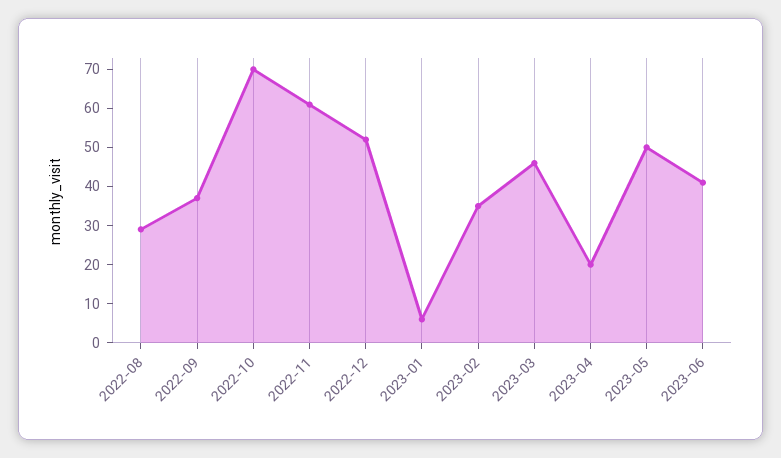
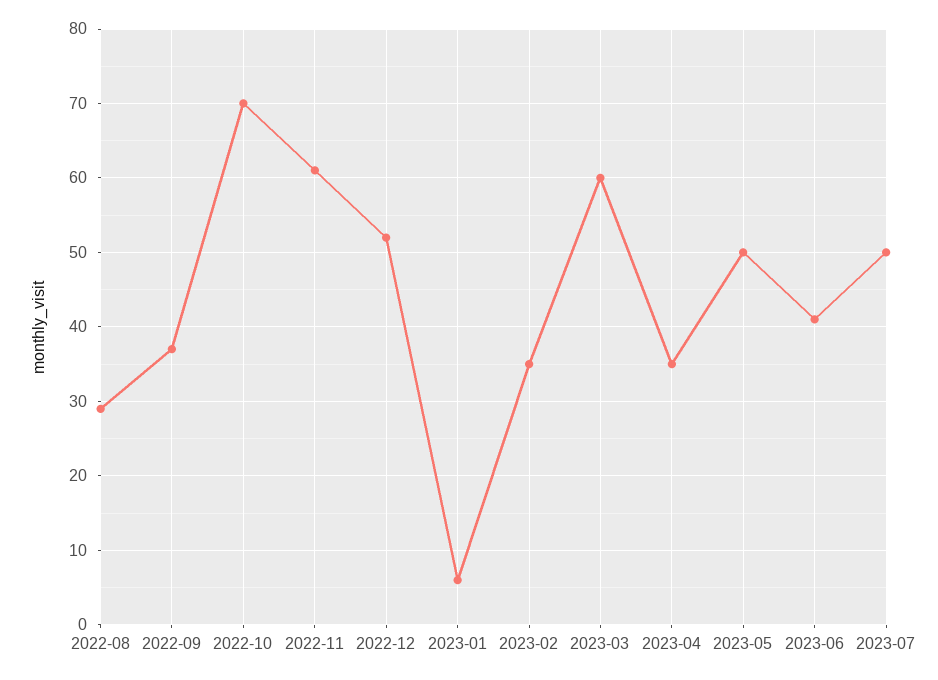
2023-03: 45 -> 60
2023-04: 20 -> 35
2023-07: none -> 50

